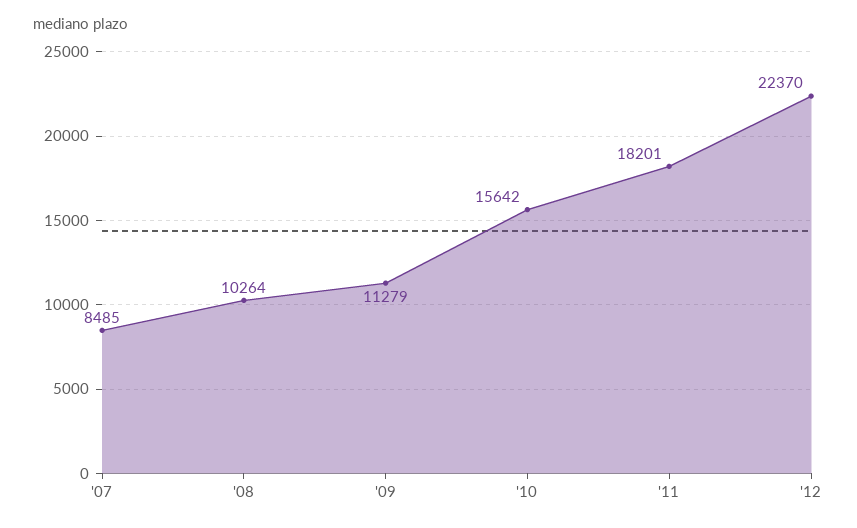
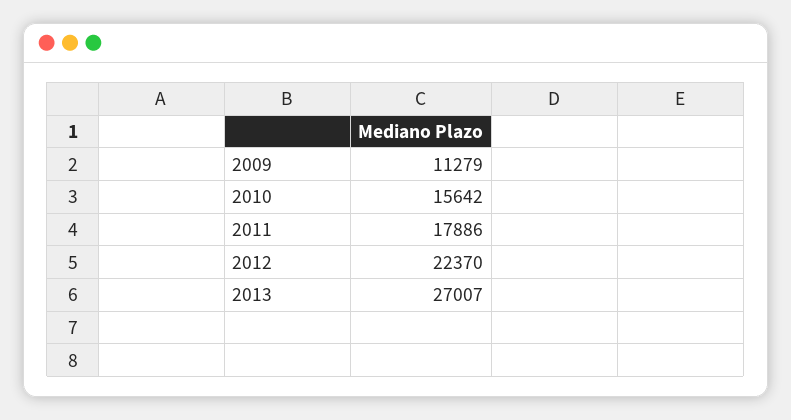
'07: 8485 -> none
'08: 10264 -> none
'11: 18201 -> 17886
2013: none -> 27007

